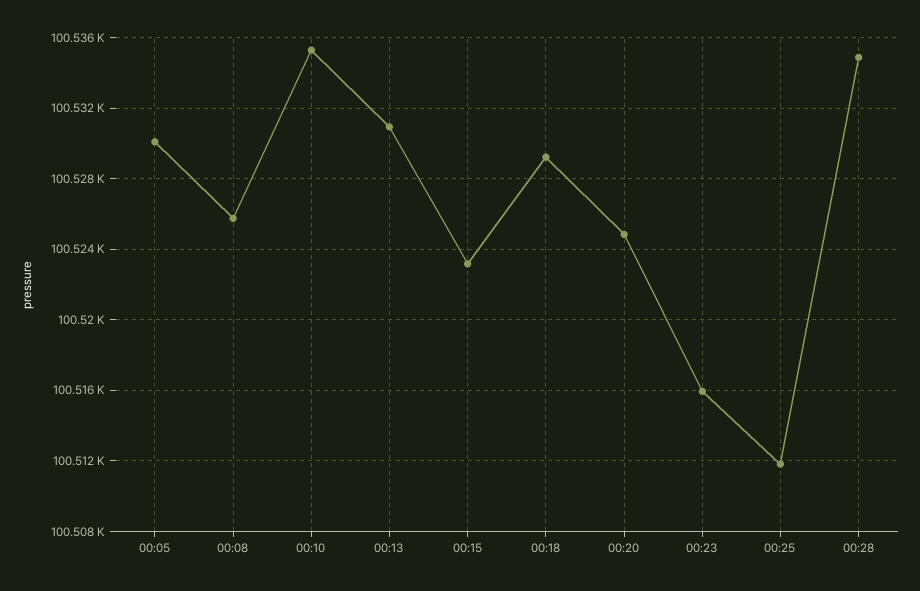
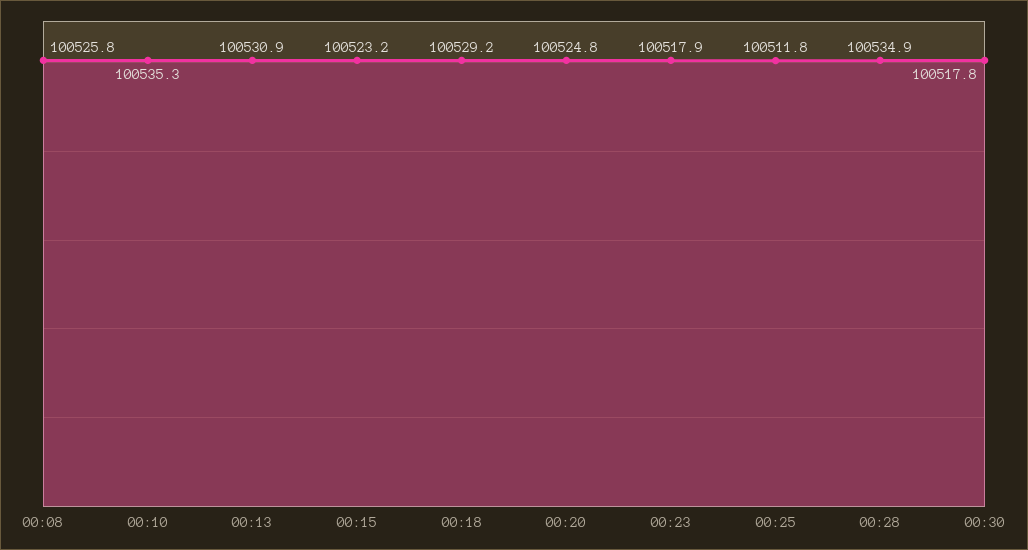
00:05: 100530 -> none
00:23: 100516 -> 100517.9
00:30: none -> 100517.8

